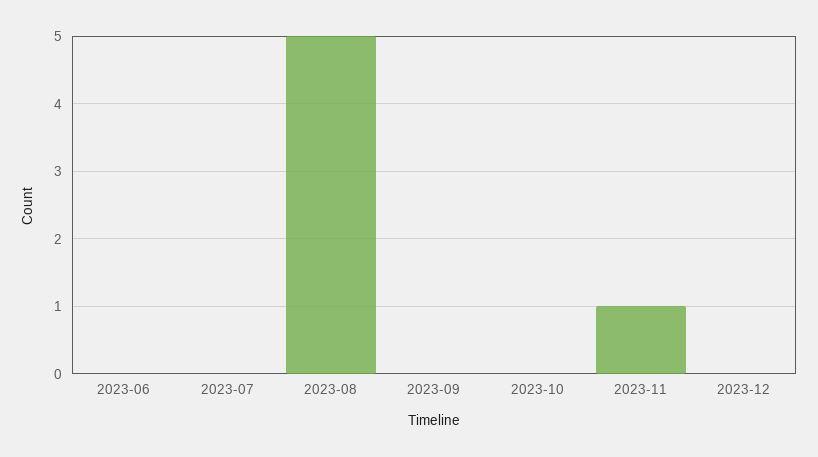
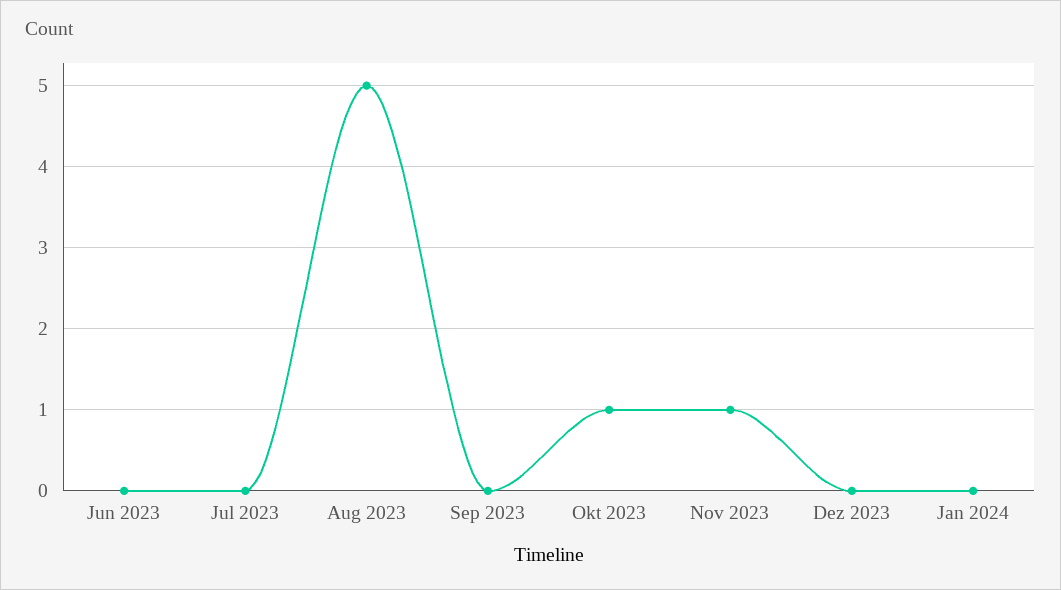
2023-10: 0 -> 1
Jan 2024: none -> 0

